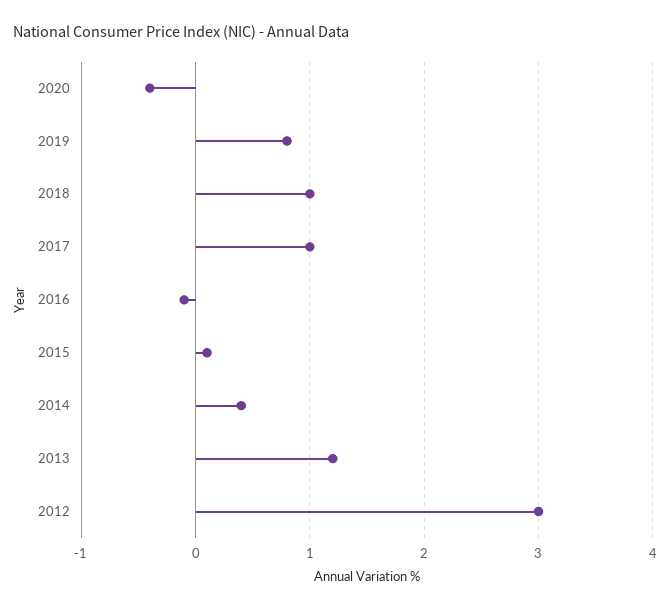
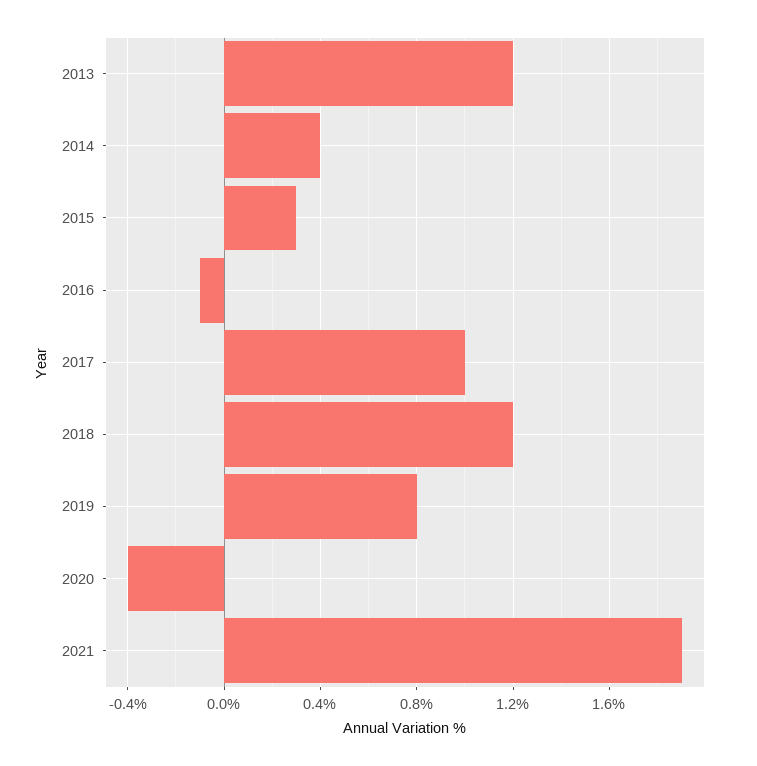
2018: 1 -> 1.2
2015: 0.1 -> 0.3
2012: 3 -> none
2021: none -> 1.9

